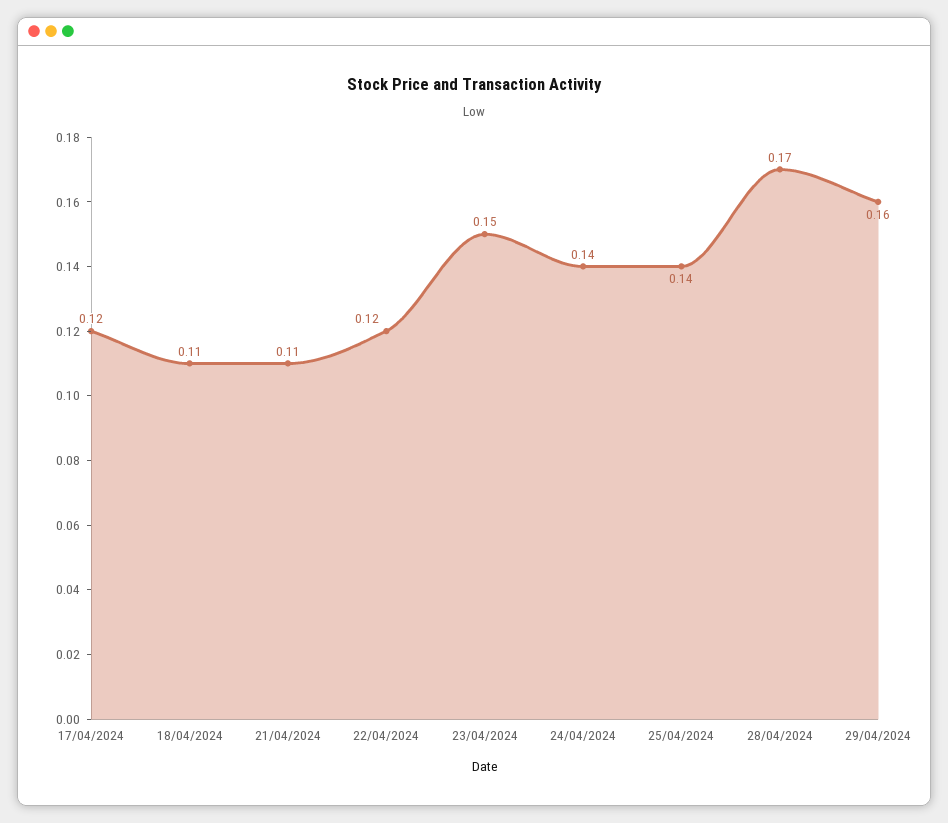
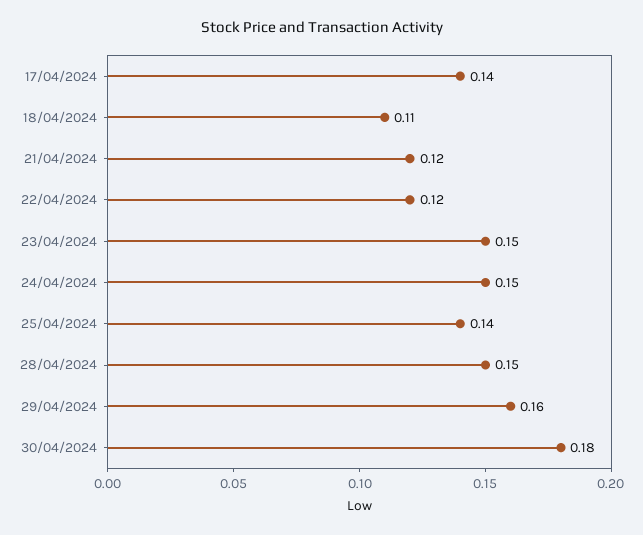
17/04/2024: 0.12 -> 0.14
21/04/2024: 0.11 -> 0.12
24/04/2024: 0.14 -> 0.15
28/04/2024: 0.17 -> 0.15
30/04/2024: none -> 0.18

